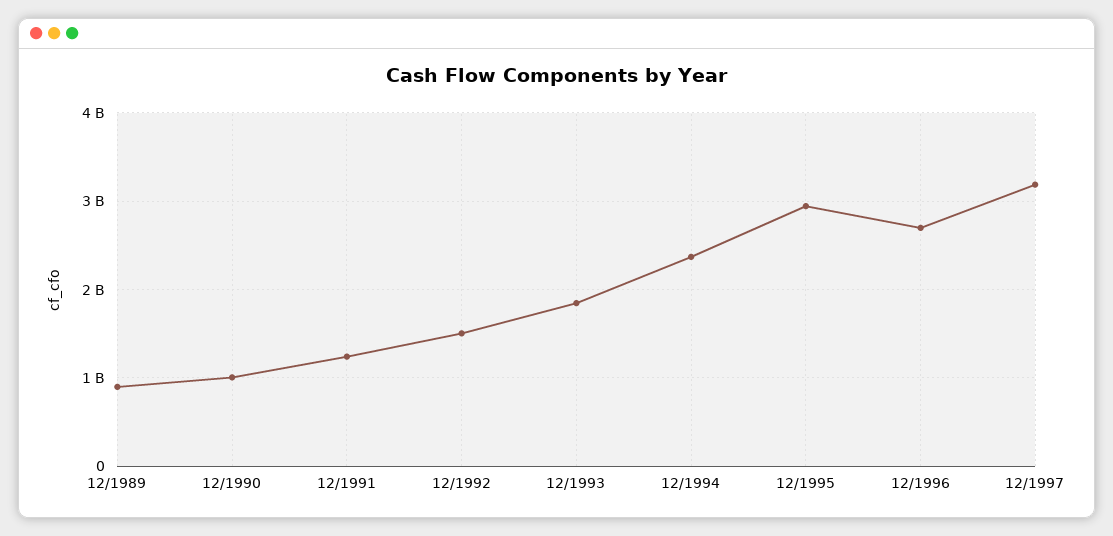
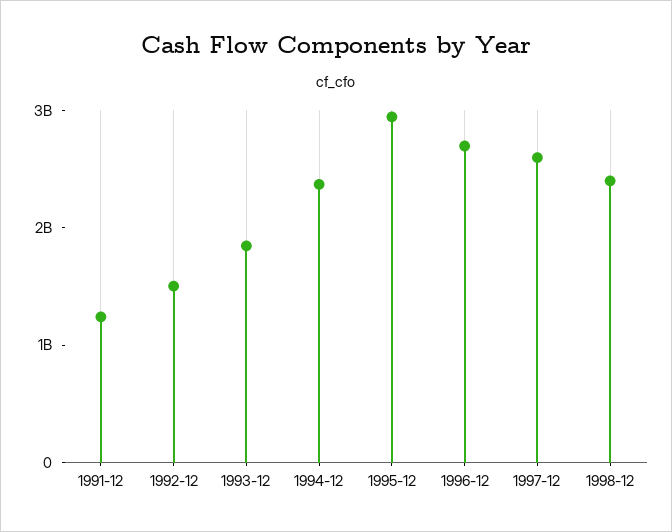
12/1989: 900000000 -> none
12/1990: 1000000000 -> none
12/1997: 3200000000 -> 2600000000
1998-12: none -> 2400000000

